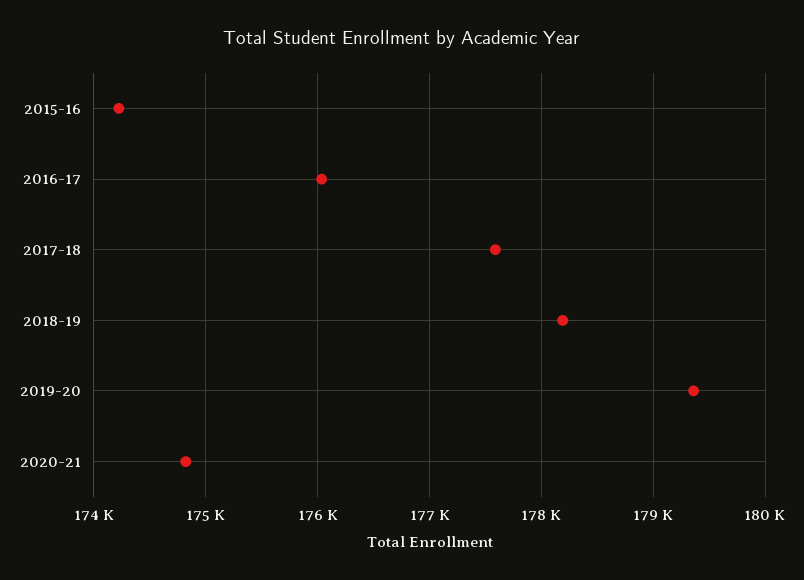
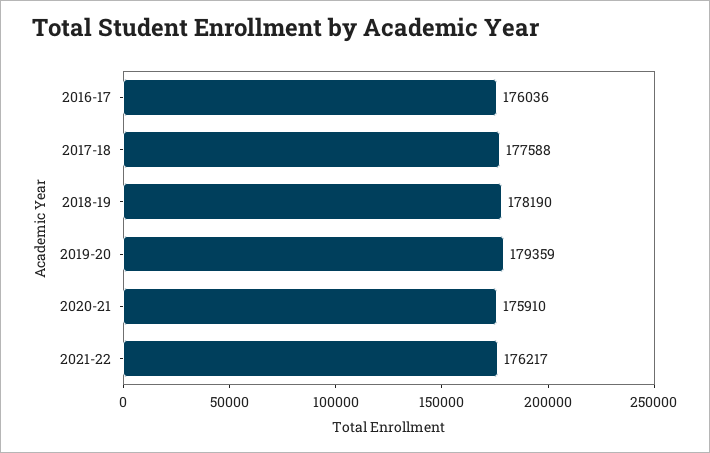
2015-16: 174200 -> none
2020-21: 174800 -> 175910
2021-22: none -> 176217

